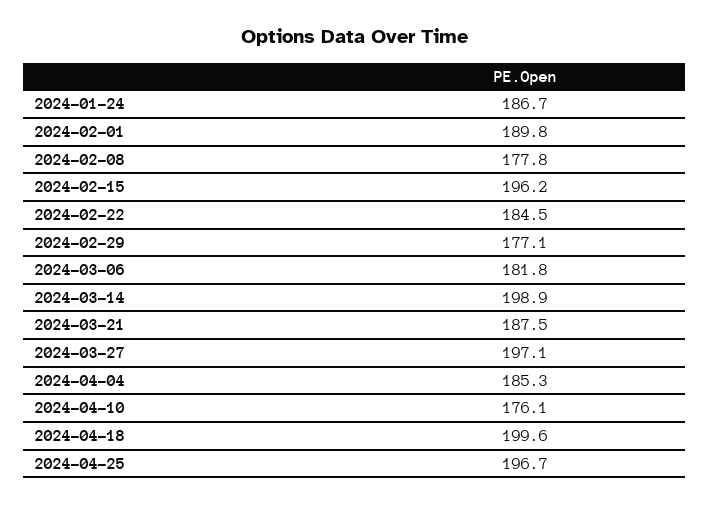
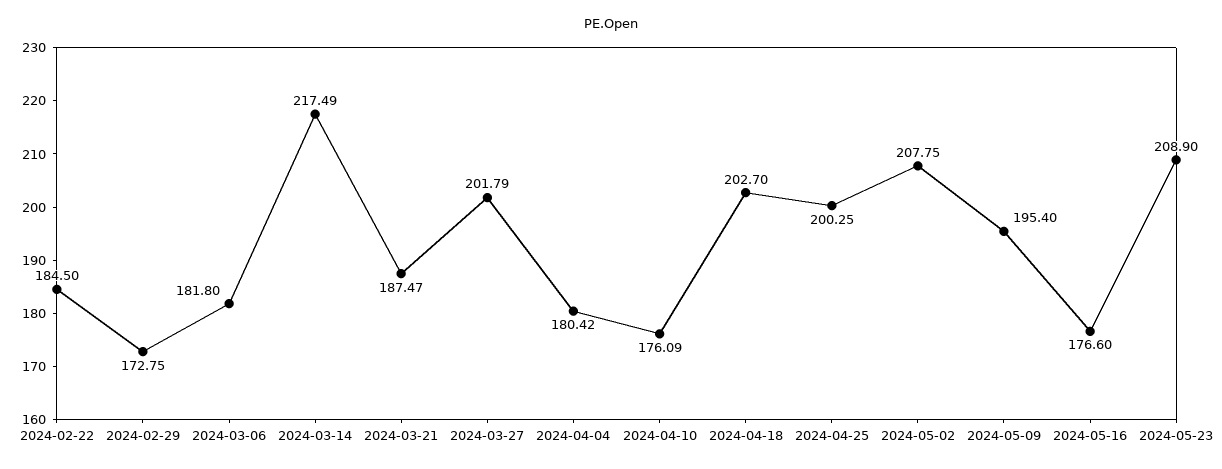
2024-01-24: 186.7 -> none
2024-02-01: 189.8 -> none
2024-02-08: 177.8 -> none
2024-02-15: 196.2 -> none
2024-02-29: 177.1 -> 172.75
2024-03-14: 198.9 -> 217.49
2024-03-27: 197.1 -> 201.79
2024-04-04: 185.3 -> 180.42
2024-04-18: 199.6 -> 202.7
2024-04-25: 196.7 -> 200.25
2024-05-02: none -> 207.75
2024-05-09: none -> 195.4
2024-05-16: none -> 176.6
2024-05-23: none -> 208.9

